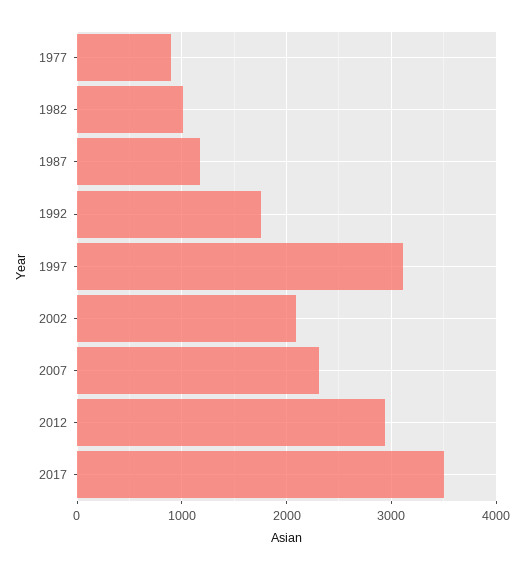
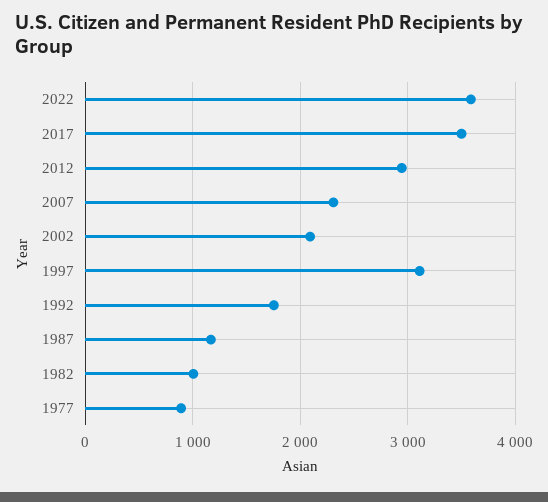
2022: none -> 3600

